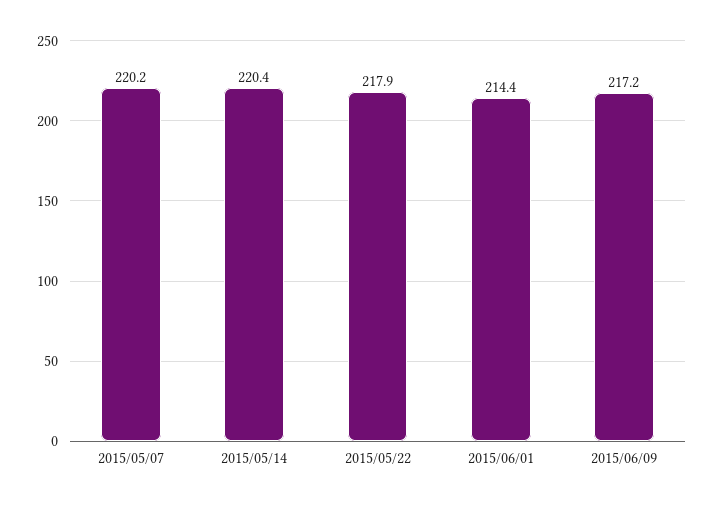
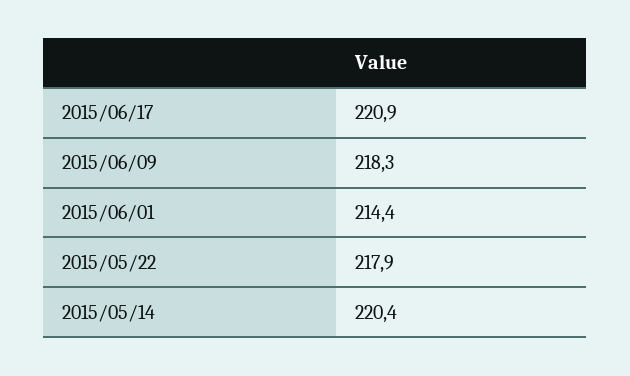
2015/05/07: 220.2 -> none
2015/06/09: 217.2 -> 218.3
2015/06/17: none -> 220.9

